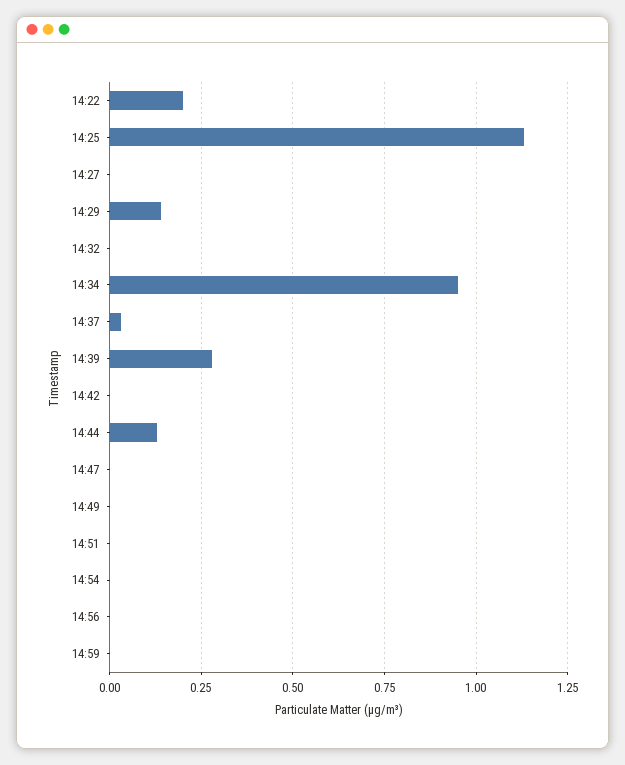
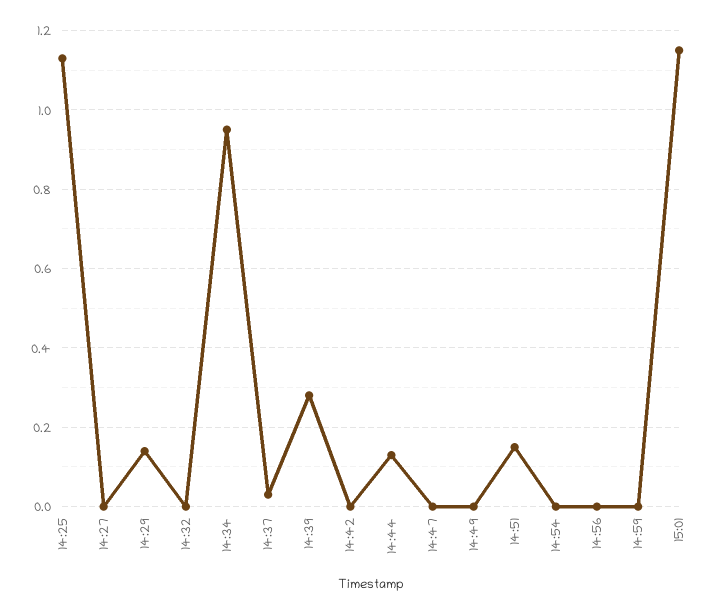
14:22: 0.2 -> none
14:51: 0 -> 0.15
15:01: none -> 1.15

